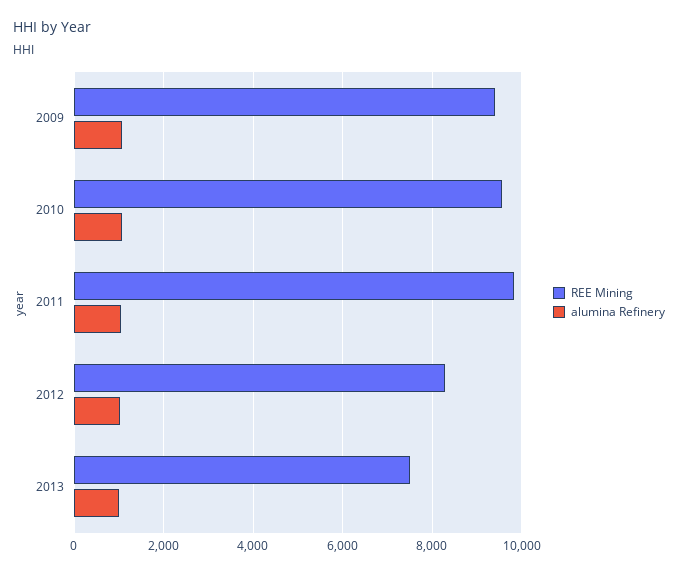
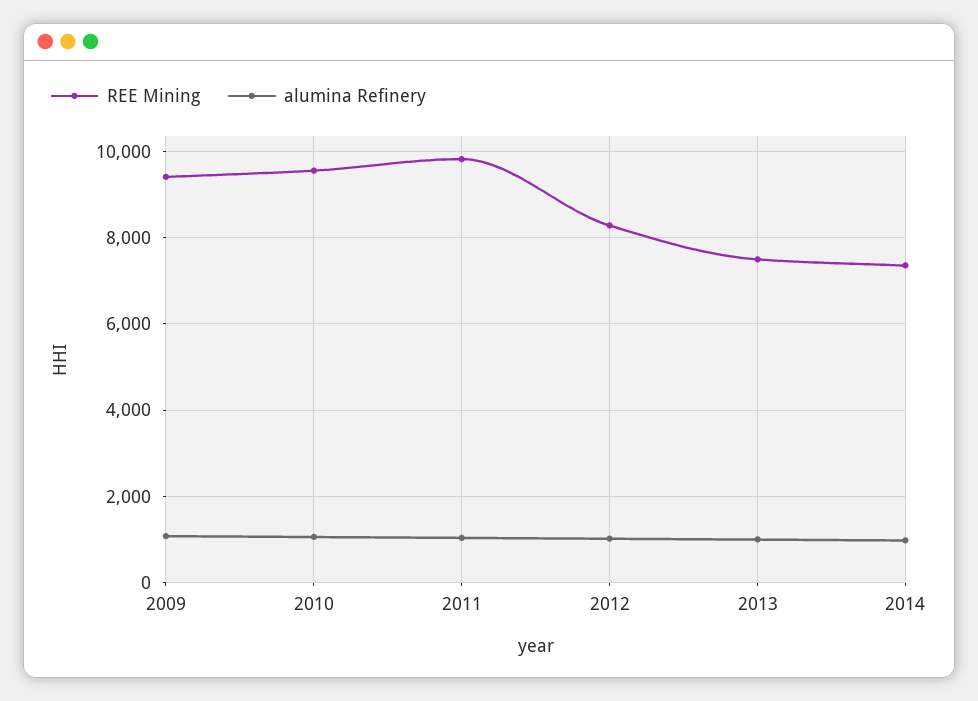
REE Mining, 2014: none -> 7400
alumina Refinery, 2014: none -> 1000

